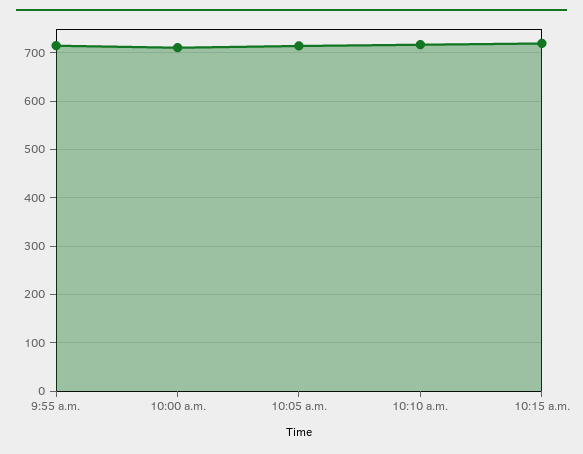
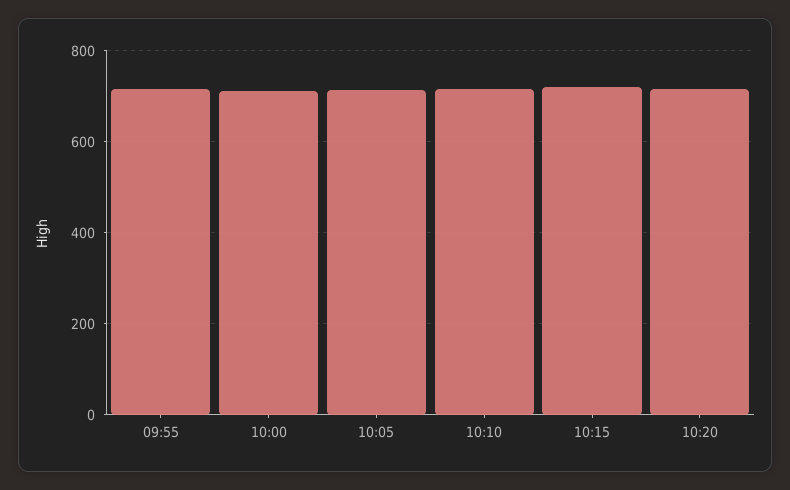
10:20: none -> 720

